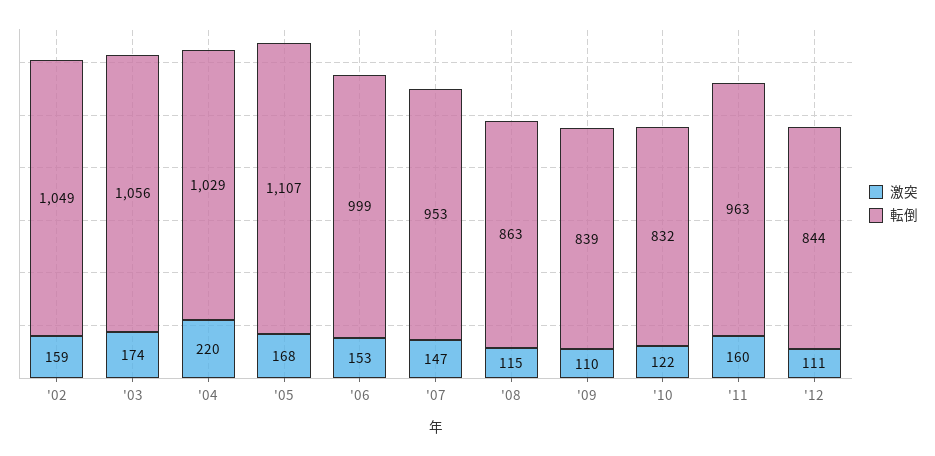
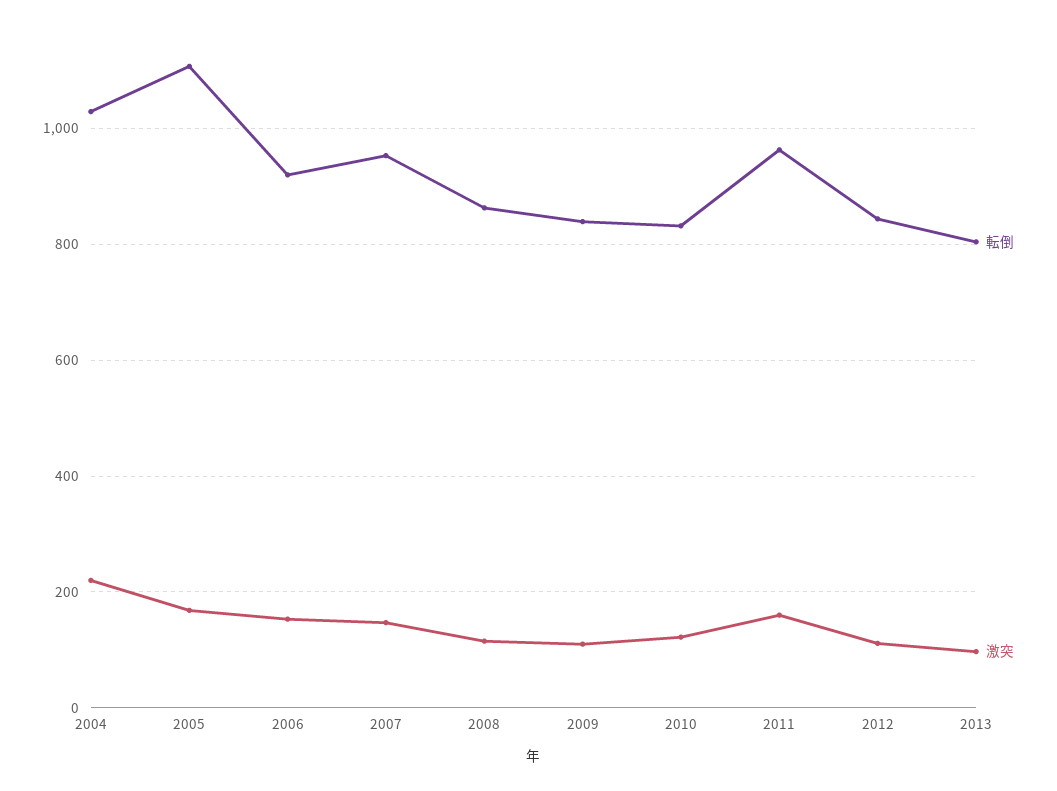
激突, '02: 159 -> none
転倒, '02: 1049 -> none
激突, '03: 174 -> none
転倒, '03: 1056 -> none
転倒, '06: 999 -> 920
転倒, 2013: none -> 800
激突, 2013: none -> 100

